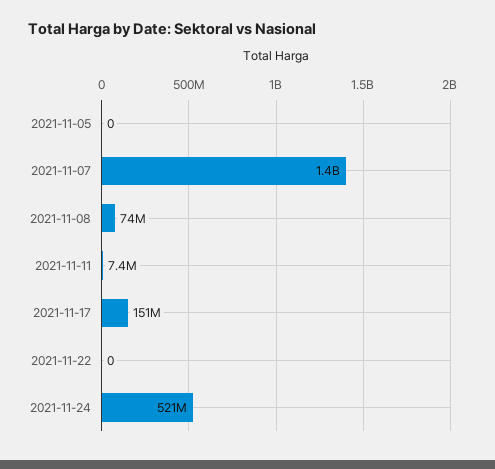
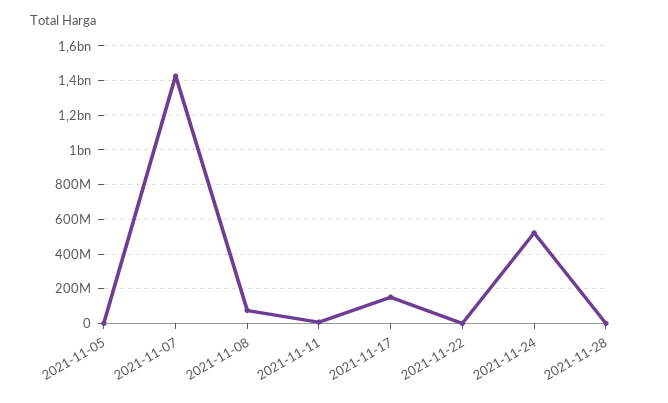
2021-11-28: none -> 0

